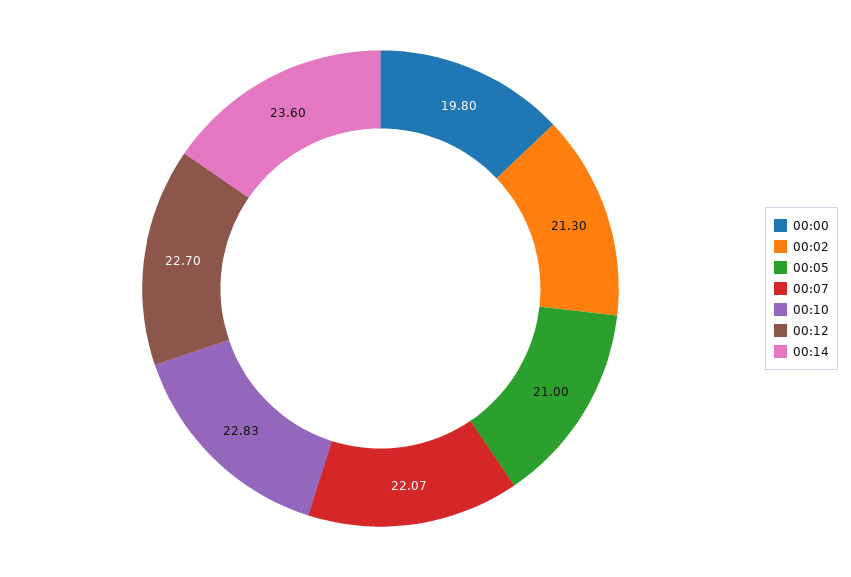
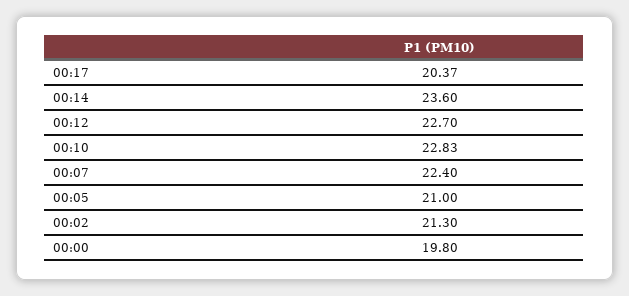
00:07: 22.07 -> 22.4
00:17: none -> 20.37

